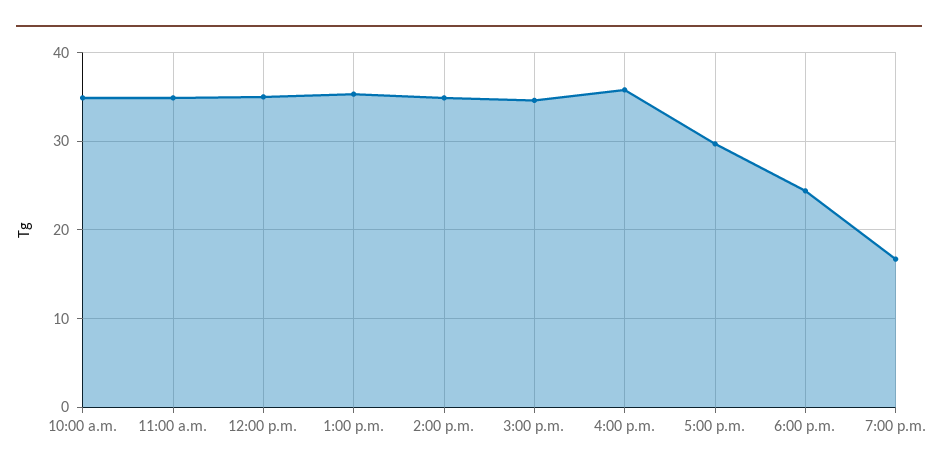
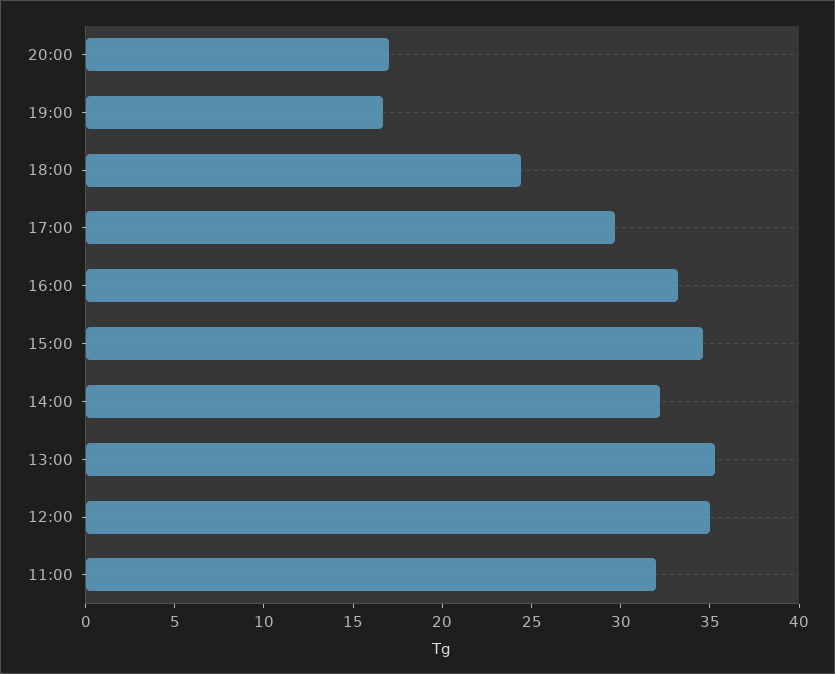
10:00 a.m.: 35 -> none
11:00 a.m.: 35 -> 32
2:00 p.m.: 35 -> 32
4:00 p.m.: 36 -> 33
20:00: none -> 17

